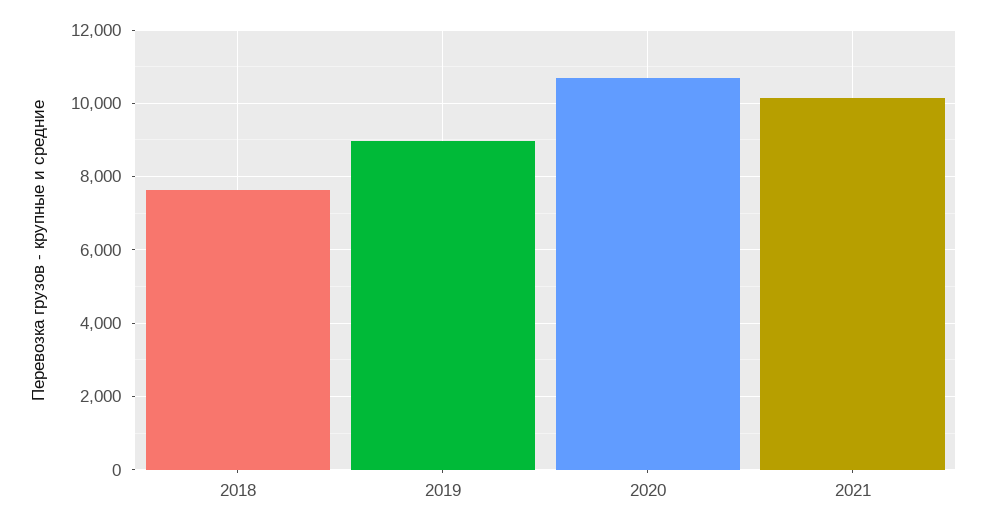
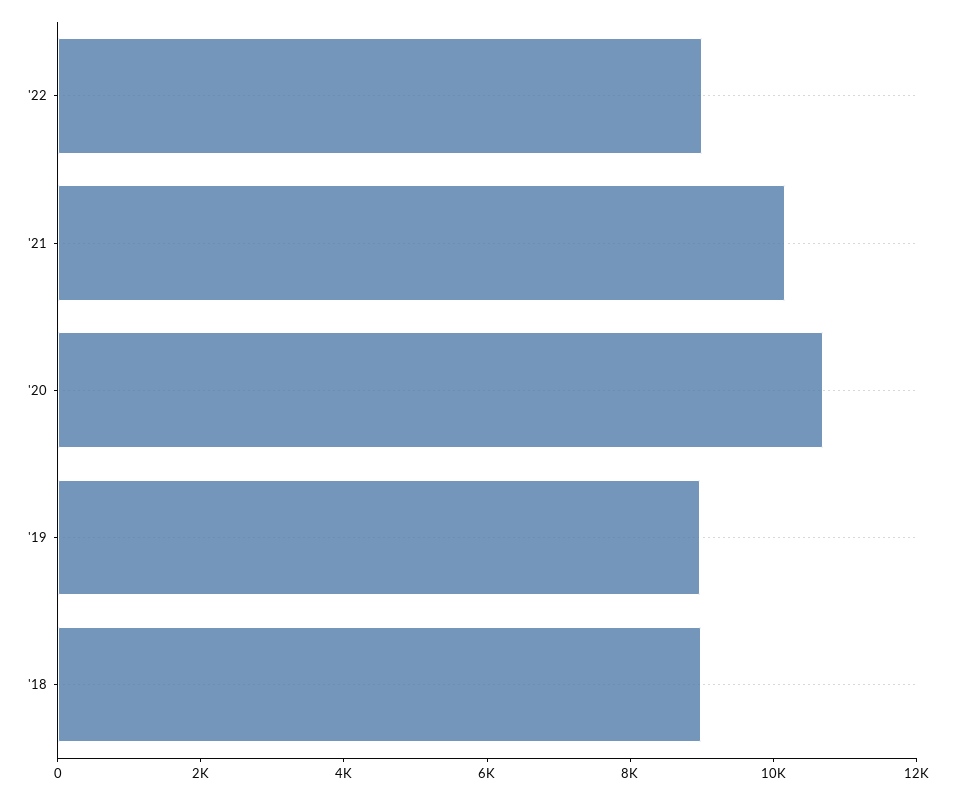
2018: 7600 -> 9000
'22: none -> 9000

